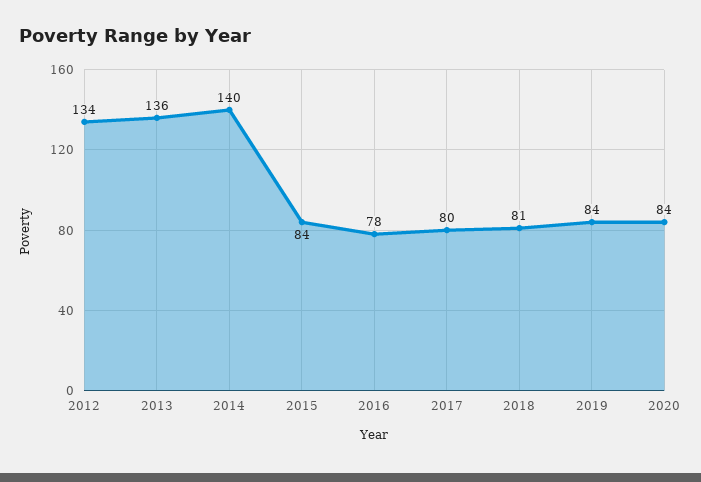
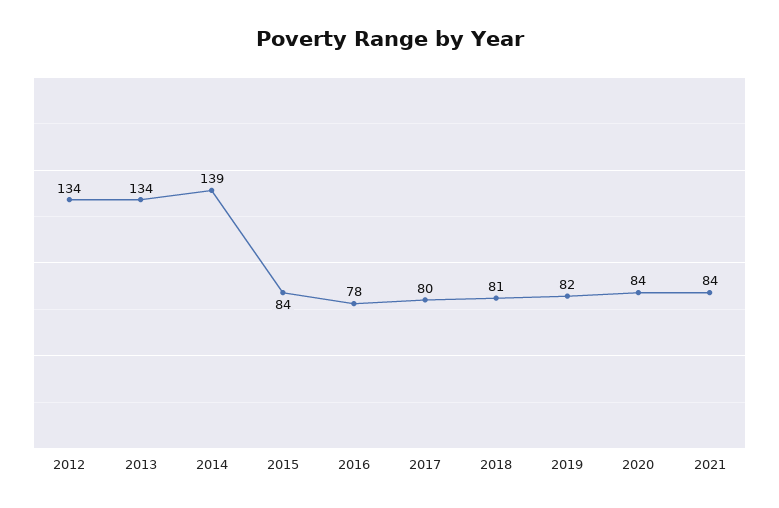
2013: 136 -> 134
2014: 140 -> 139
2019: 84 -> 82
2021: none -> 84

